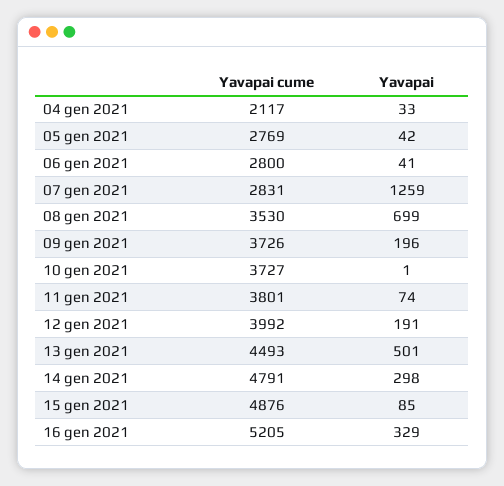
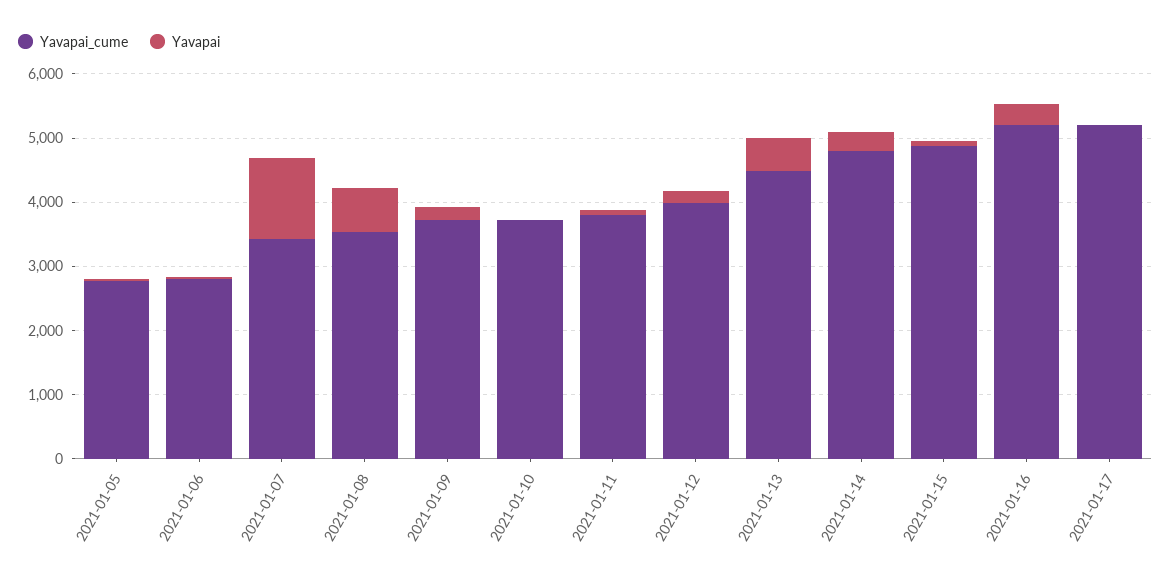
Yavapai cume, 04 gen 2021: 2117 -> none
Yavapai, 04 gen 2021: 33 -> none
Yavapai cume, 07 gen 2021: 2831 -> 3400
Yavapai cume, 2021-01-17: none -> 5200
Yavapai, 2021-01-17: none -> 0

